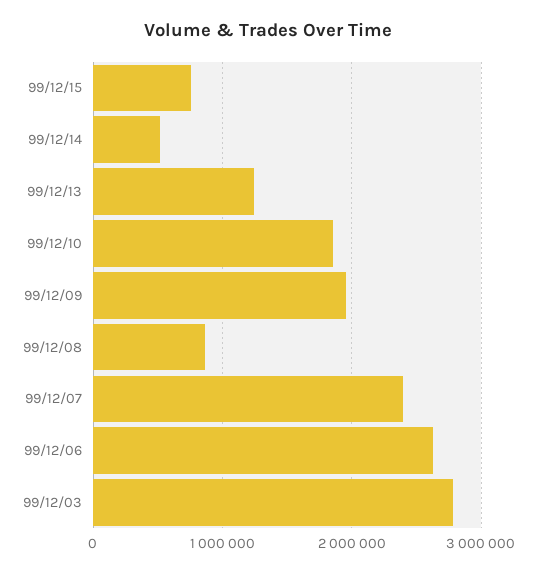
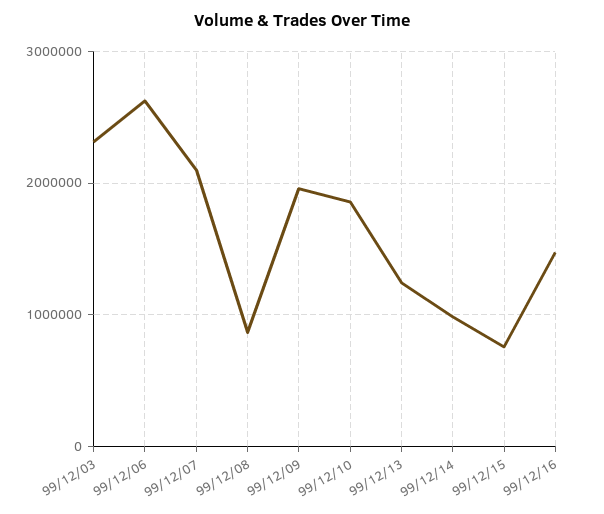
99/12/14: 500000 -> 1000000
99/12/07: 2400000 -> 2100000
99/12/03: 2800000 -> 2300000
99/12/16: none -> 1500000

